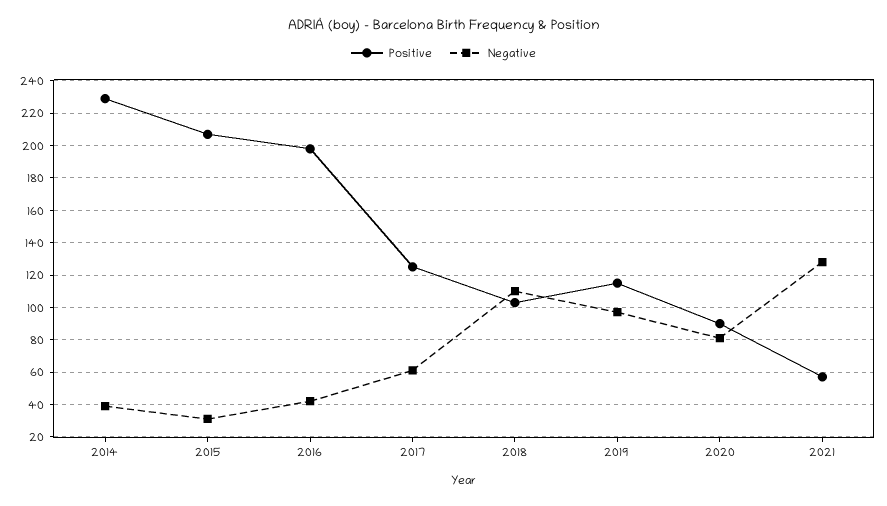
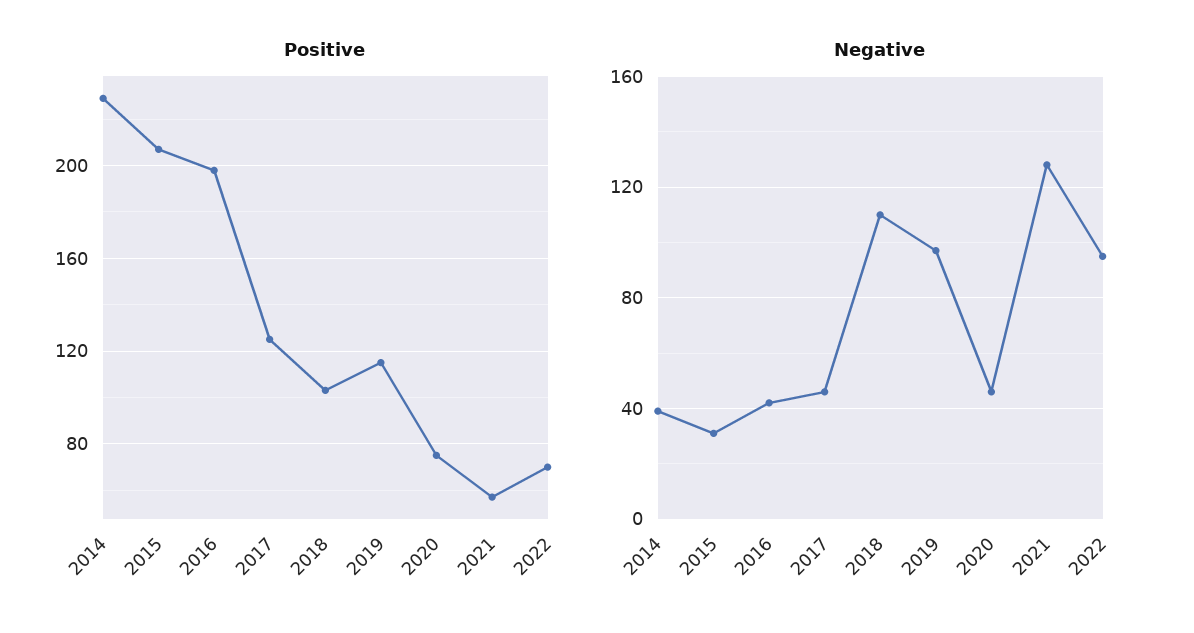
Negative, 2017: 60 -> 45
Positive, 2020: 90 -> 75
Negative, 2020: 80 -> 45
Positive, 2022: none -> 70
Negative, 2022: none -> 95

